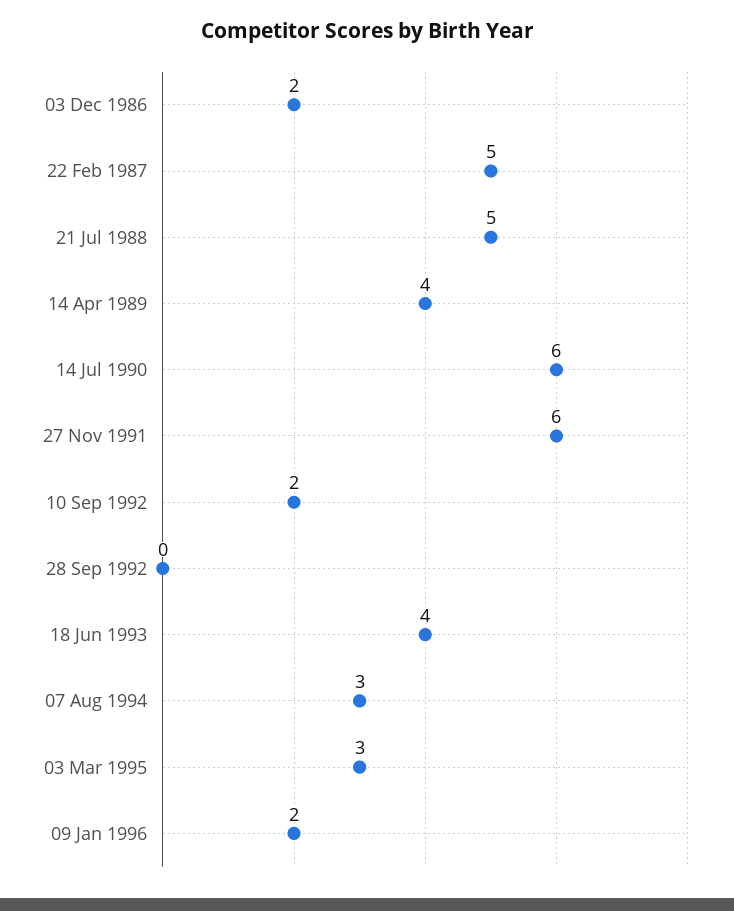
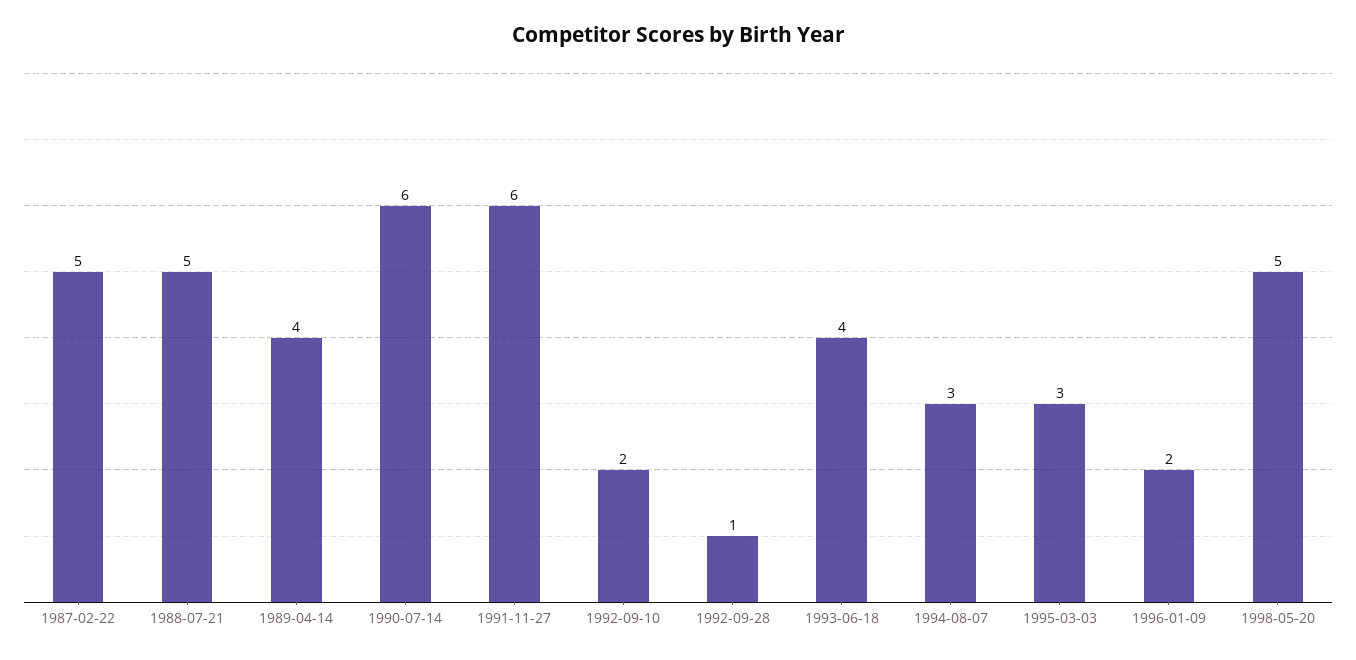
03 Dec 1986: 2 -> none
28 Sep 1992: 0 -> 1
1998-05-20: none -> 5

